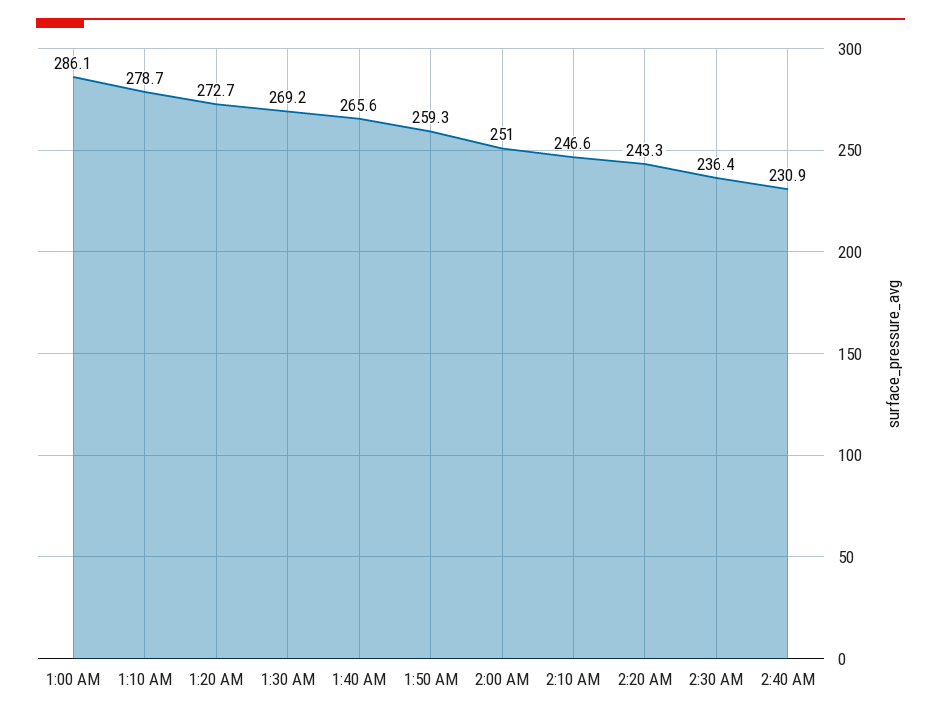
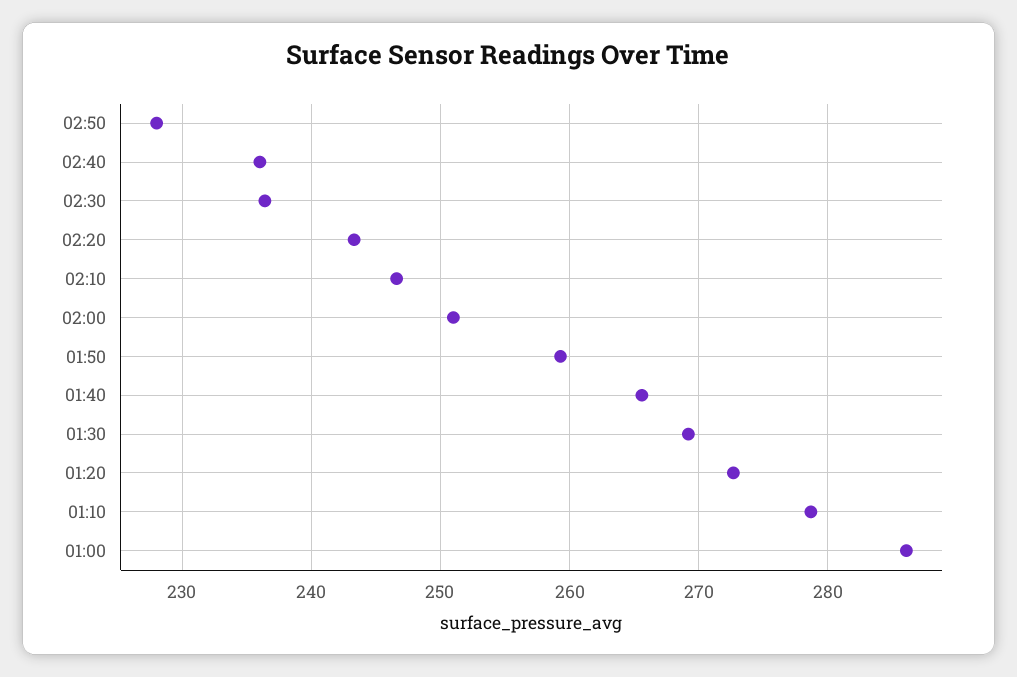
2:40 AM: 230.9 -> 236
02:50: none -> 228

